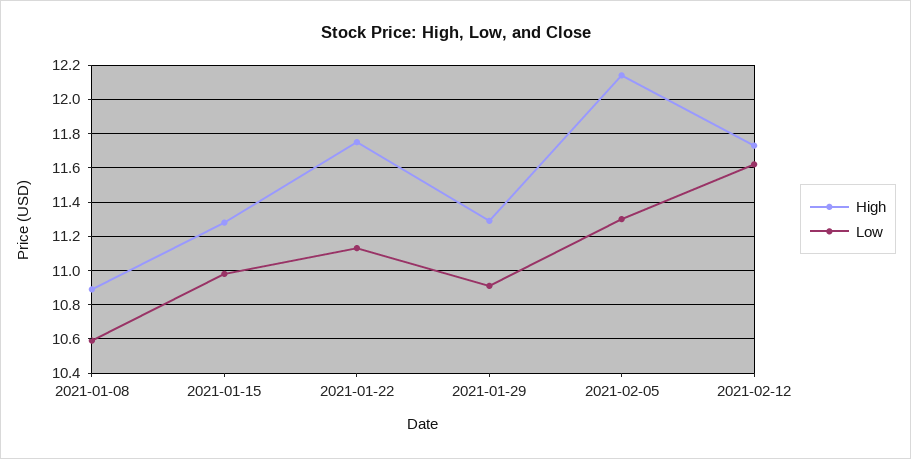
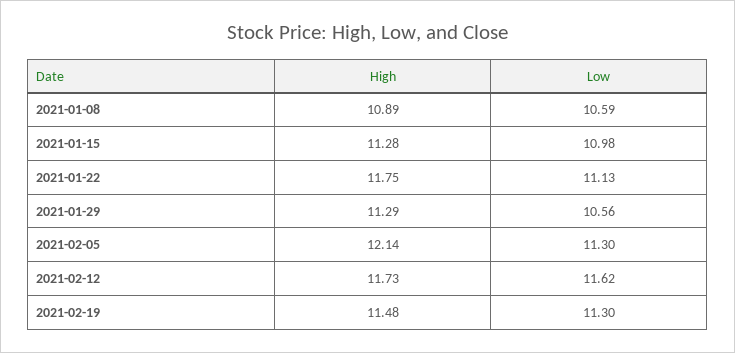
Low, 2021-01-29: 10.9 -> 10.56
High, 2021-02-19: none -> 11.48
Low, 2021-02-19: none -> 11.3

